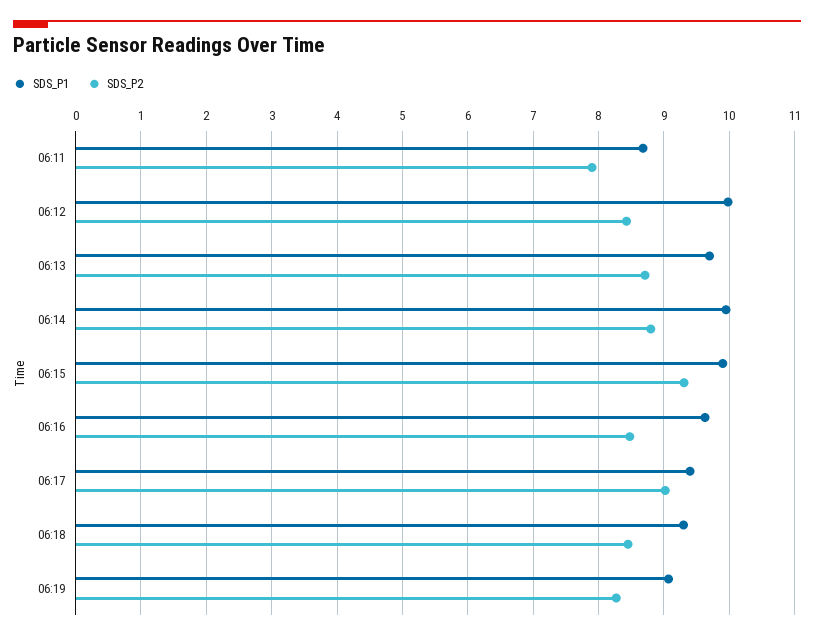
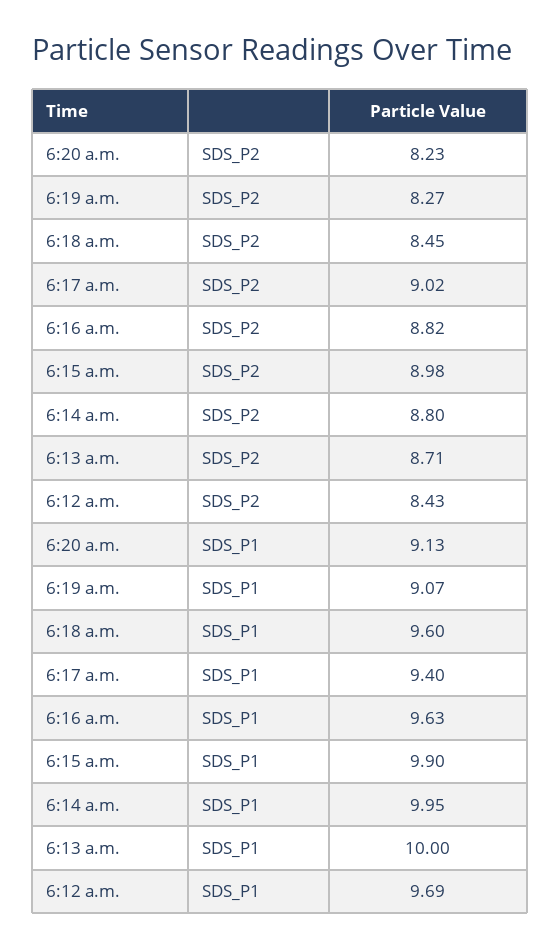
SDS_P1, 06:11: 8.7 -> none
SDS_P2, 06:11: 7.9 -> none
SDS_P1, 06:12: 10 -> 9.69
SDS_P1, 06:13: 9.7 -> 10
SDS_P2, 06:15: 9.3 -> 8.98
SDS_P2, 06:16: 8.5 -> 8.82
SDS_P1, 06:18: 9.3 -> 9.6
SDS_P2, 6:20 a.m.: none -> 8.23
SDS_P1, 6:20 a.m.: none -> 9.13

